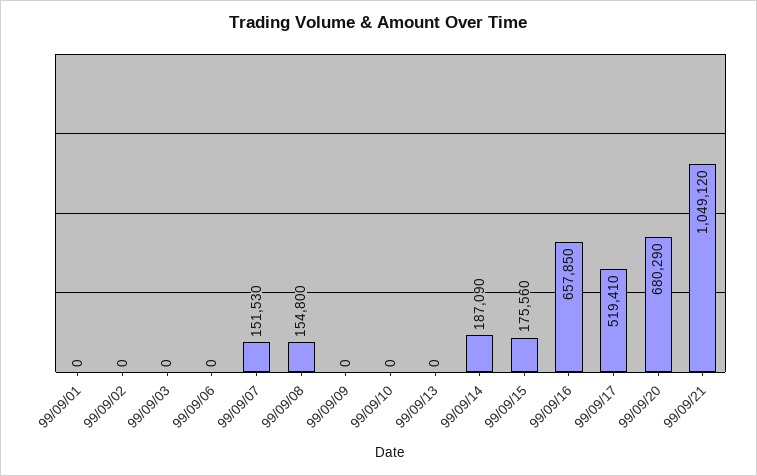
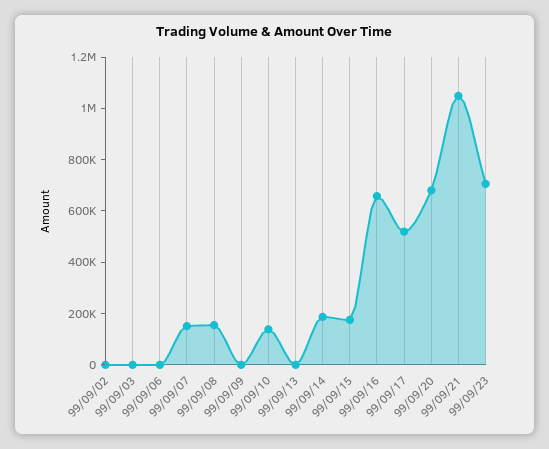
99/09/01: 0 -> none
99/09/10: 0 -> 150000
99/09/23: none -> 700000

